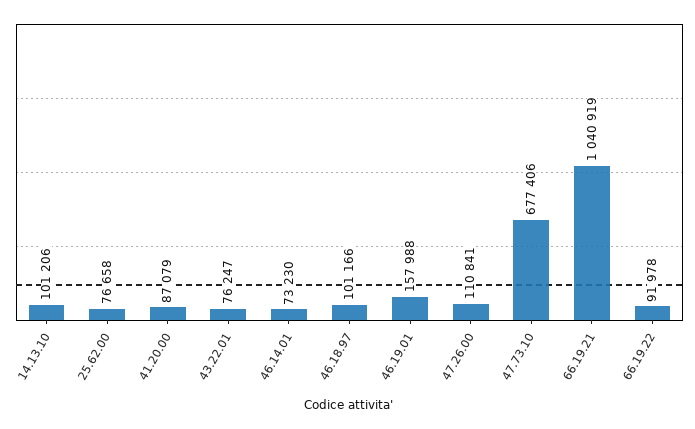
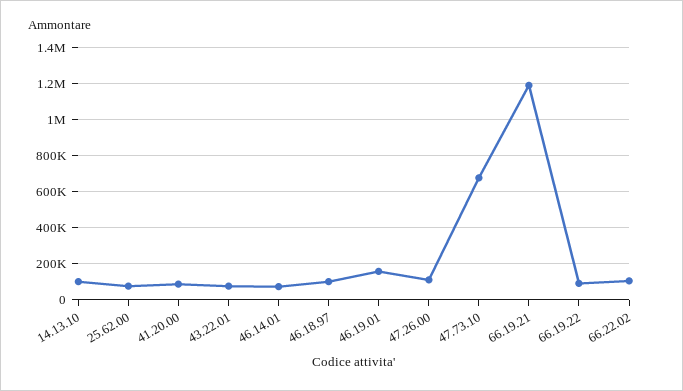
66.19.21: 1040919 -> 1200000
66.22.02: none -> 100000

